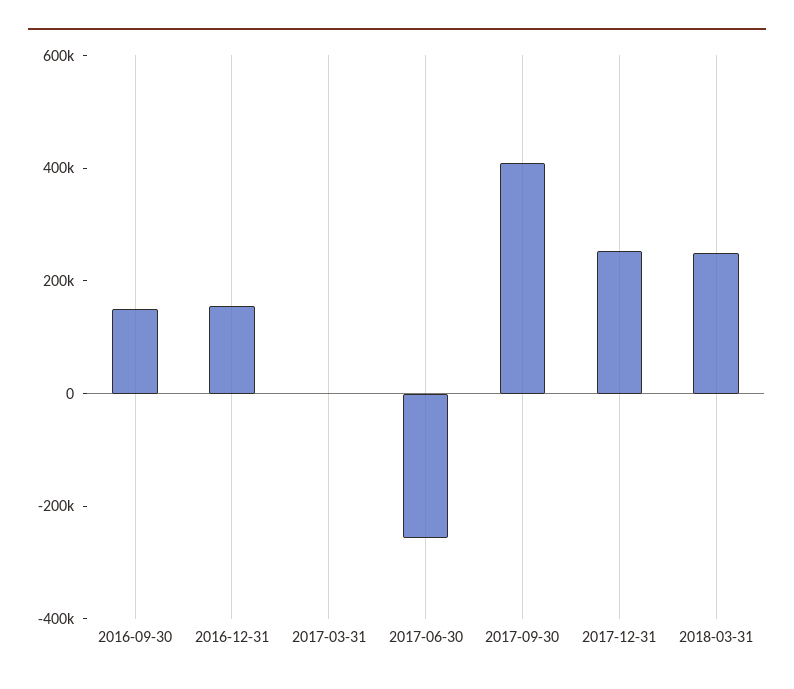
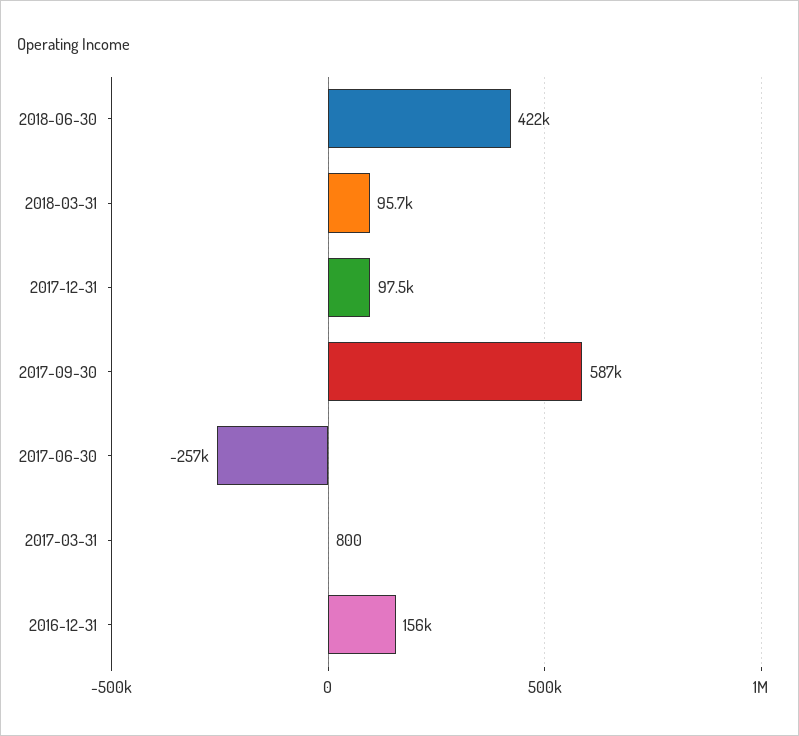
2016-09-30: 150000 -> none
2017-09-30: 400000 -> 587000
2017-12-31: 250000 -> 97500
2018-03-31: 250000 -> 95700
2018-06-30: none -> 422000

